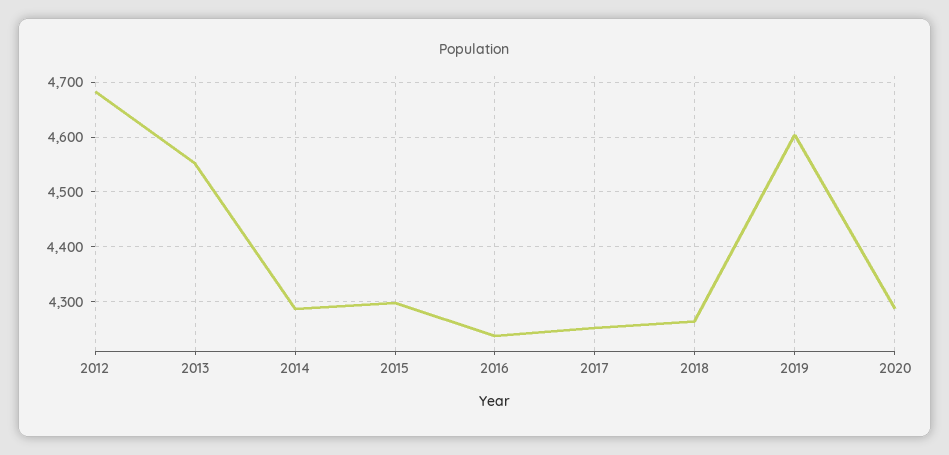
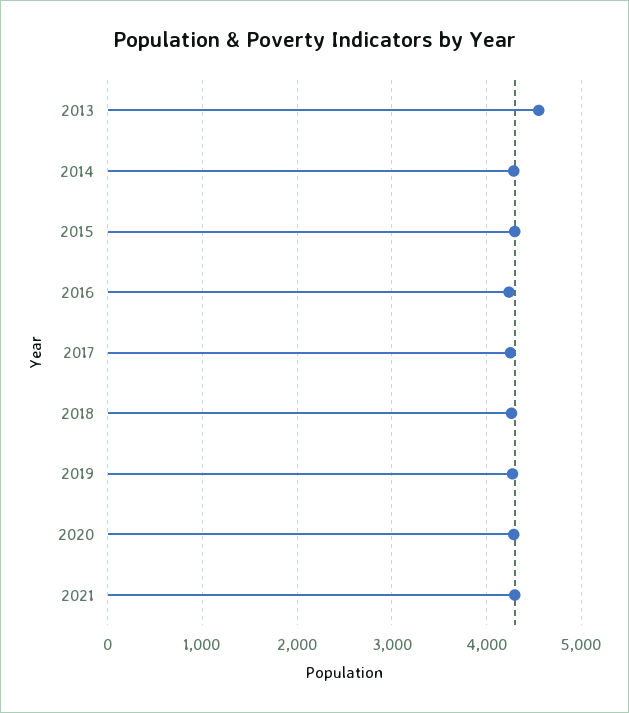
2012: 4680 -> none
2019: 4600 -> 4300
2021: none -> 4300

